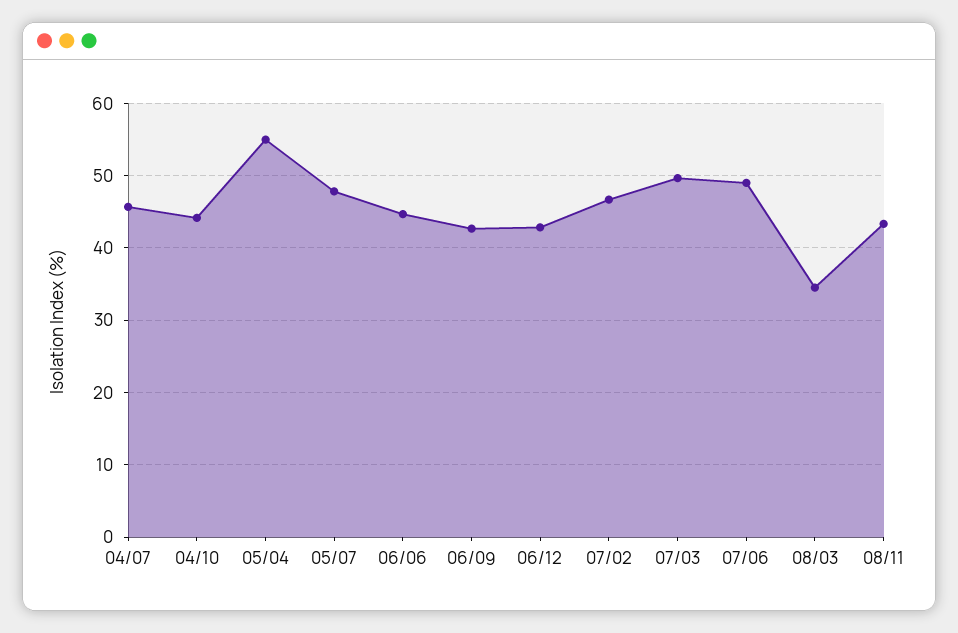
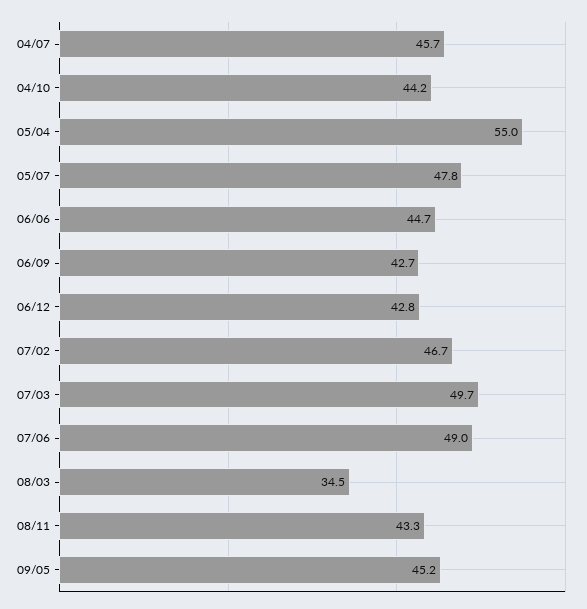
09/05: none -> 45.2

